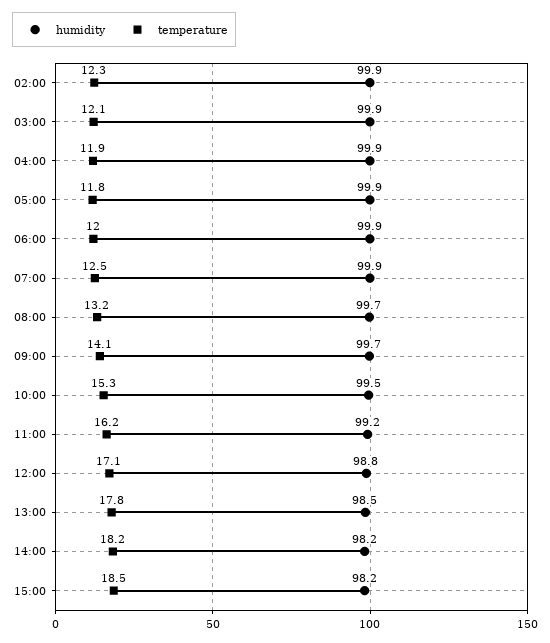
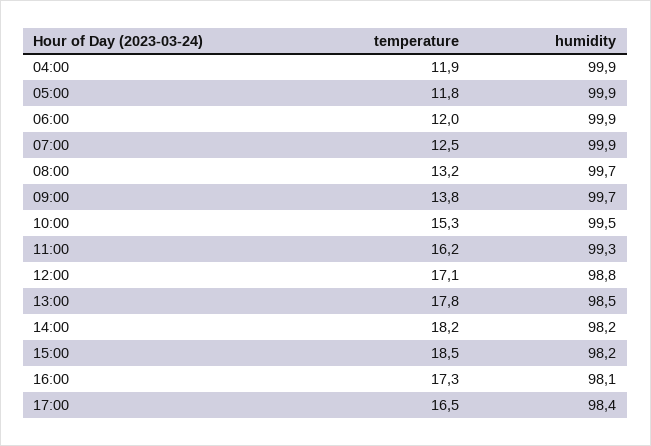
humidity, 02:00: 99.9 -> none
temperature, 02:00: 12.3 -> none
humidity, 03:00: 99.9 -> none
temperature, 03:00: 12.1 -> none
temperature, 09:00: 14.1 -> 13.8
humidity, 11:00: 99.2 -> 99.3
temperature, 16:00: none -> 17.3
humidity, 16:00: none -> 98.1
temperature, 17:00: none -> 16.5
humidity, 17:00: none -> 98.4

